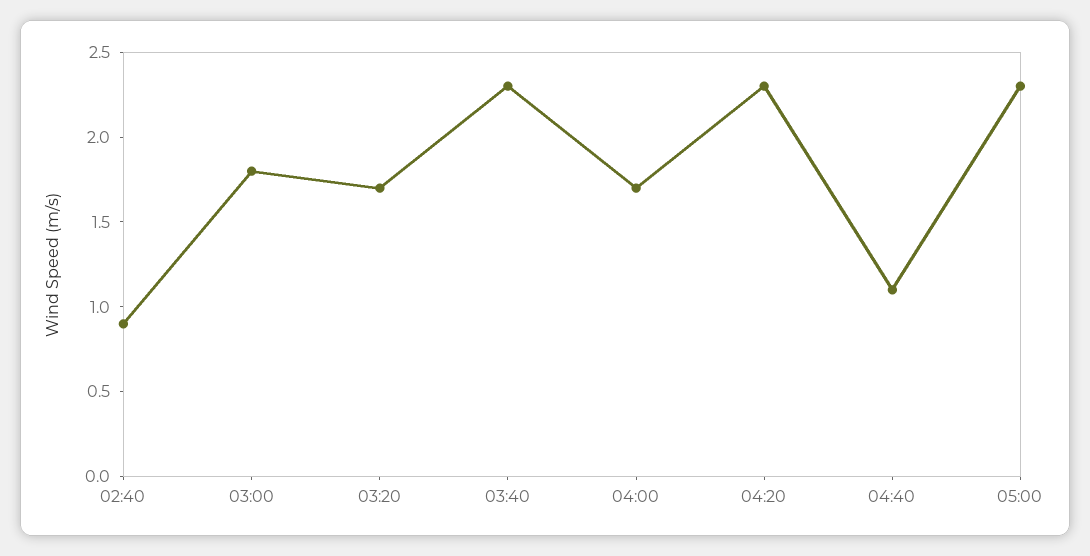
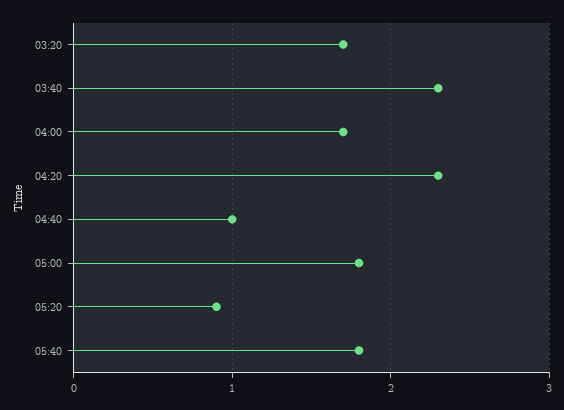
02:40: 0.9 -> none
03:00: 1.8 -> none
04:40: 1.1 -> 1
05:00: 2.3 -> 1.8
05:20: none -> 0.9
05:40: none -> 1.8

